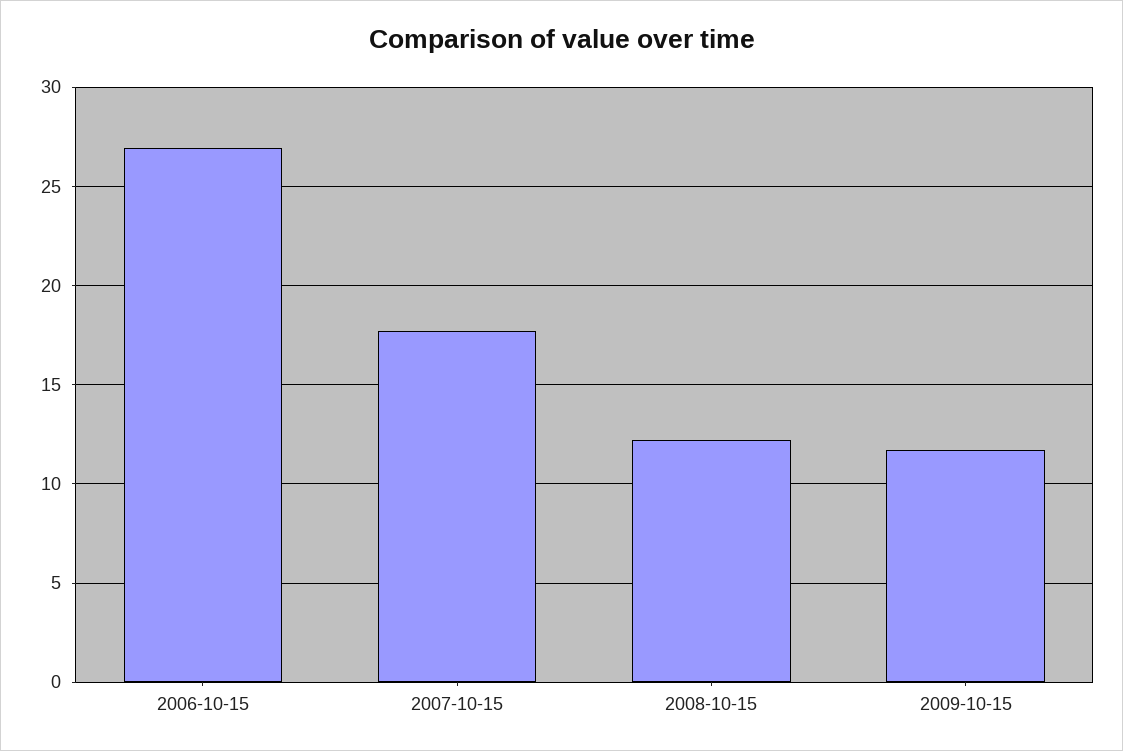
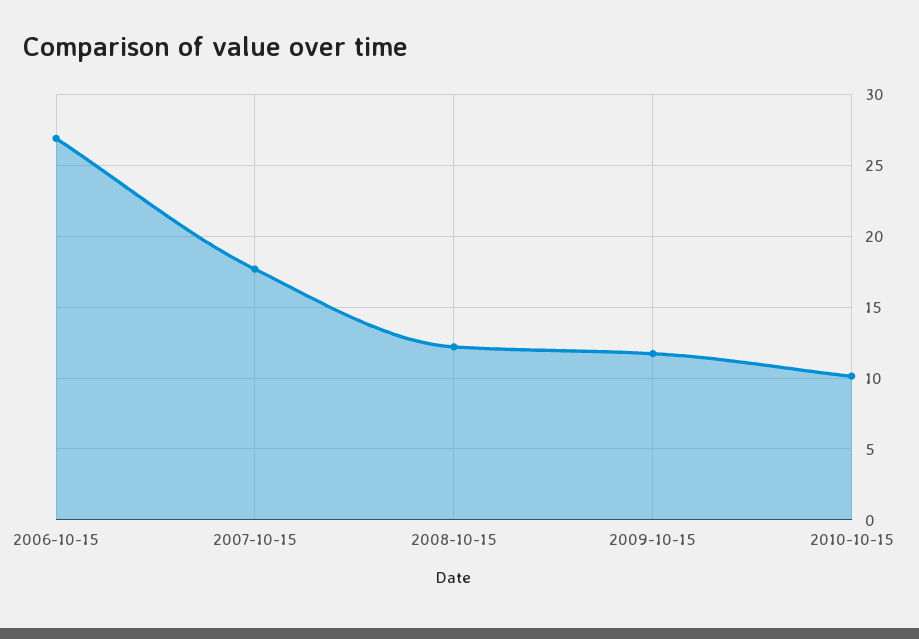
2010-10-15: none -> 10

